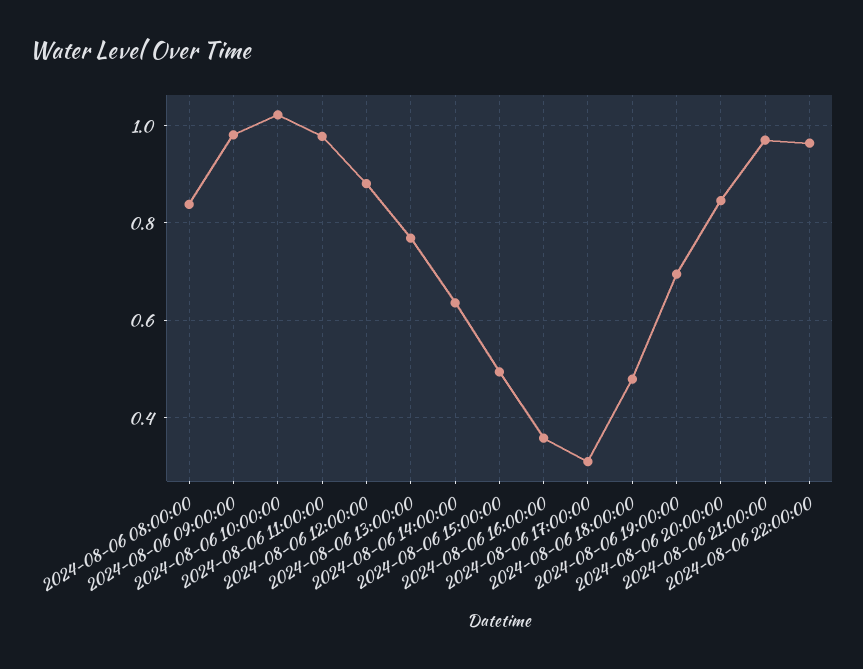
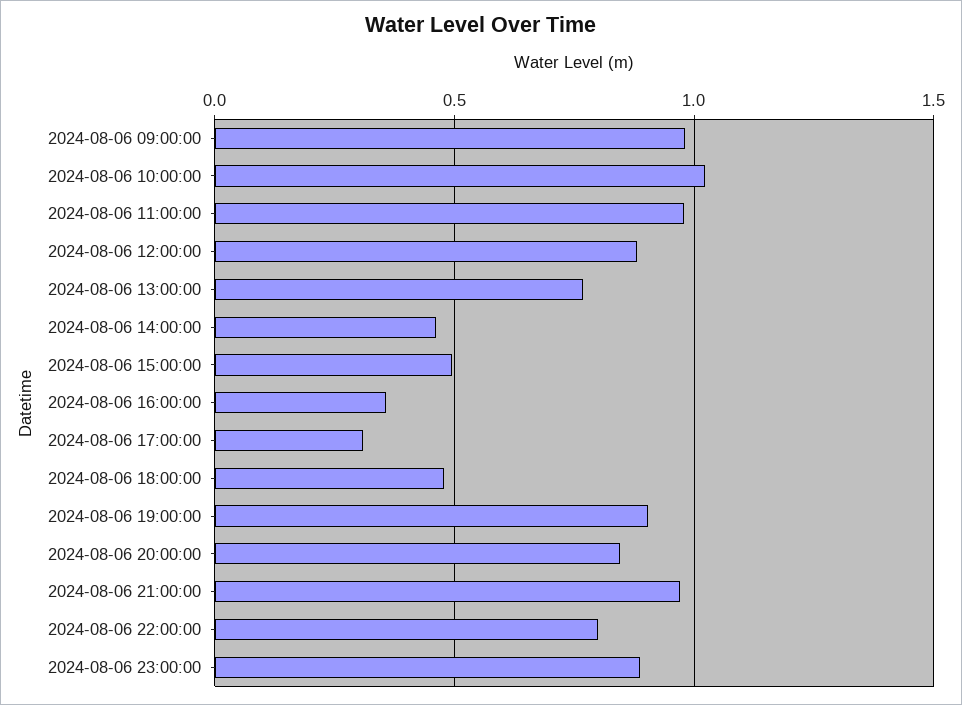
2024-08-06 08:00:00: 0.84 -> none
2024-08-06 14:00:00: 0.64 -> 0.45
2024-08-06 19:00:00: 0.7 -> 0.9
2024-08-06 22:00:00: 0.96 -> 0.8
2024-08-06 23:00:00: none -> 0.9

